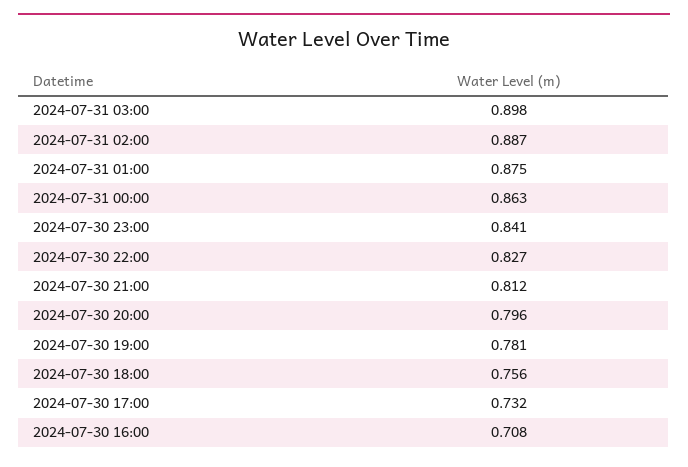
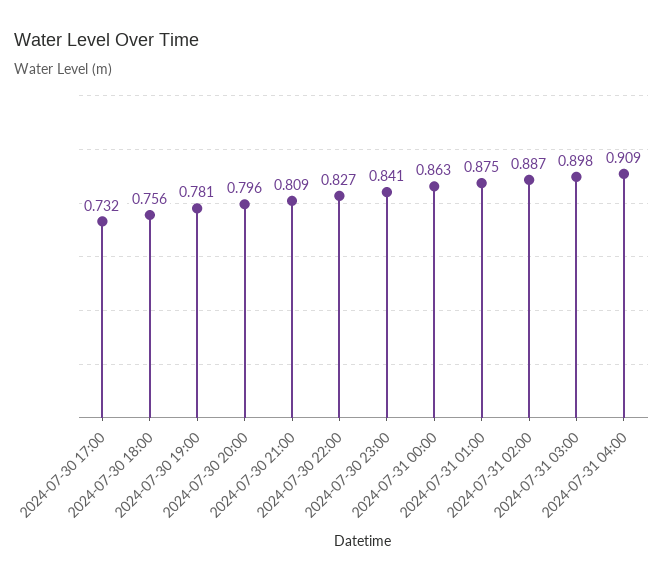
2024-07-30 21:00: 0.812 -> 0.809
2024-07-30 16:00: 0.708 -> none
2024-07-31 04:00: none -> 0.909

